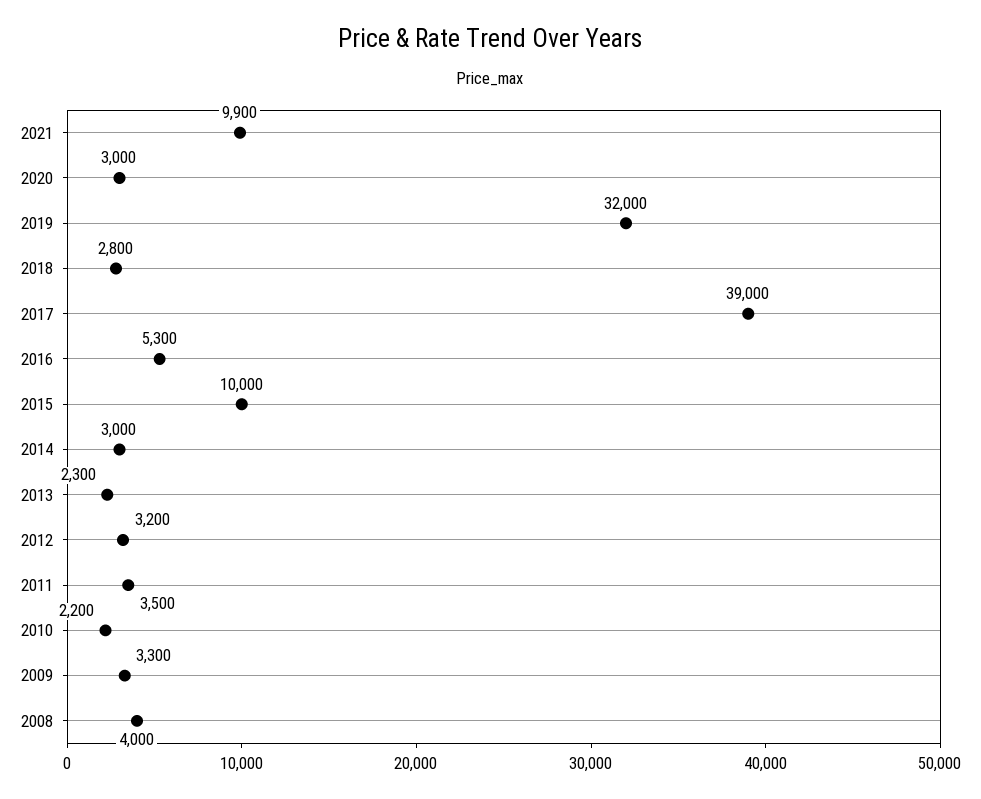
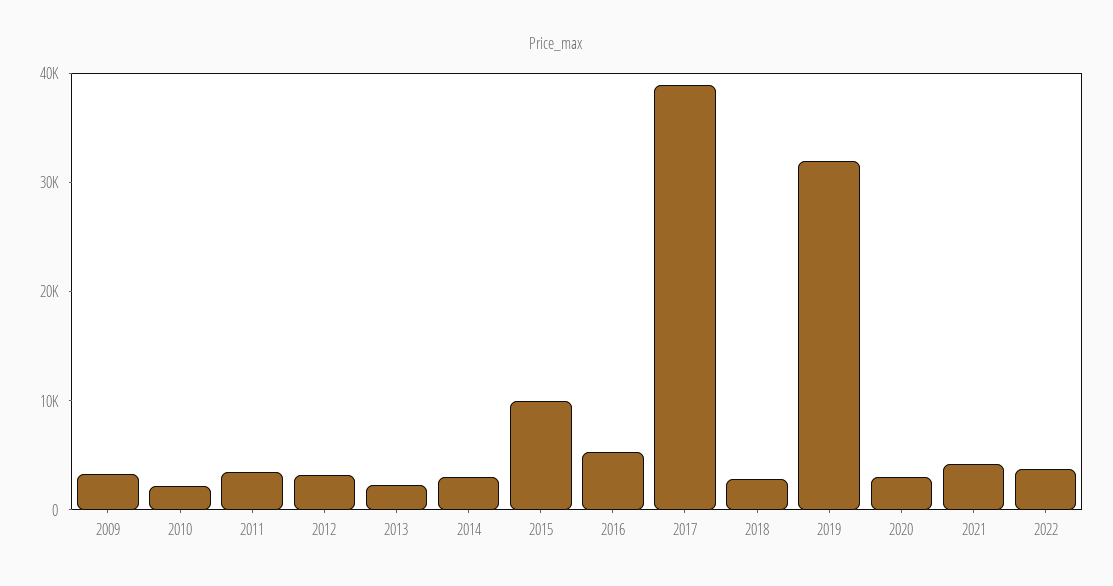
2021: 9900 -> 4000
2008: 4000 -> none
2022: none -> 4000

